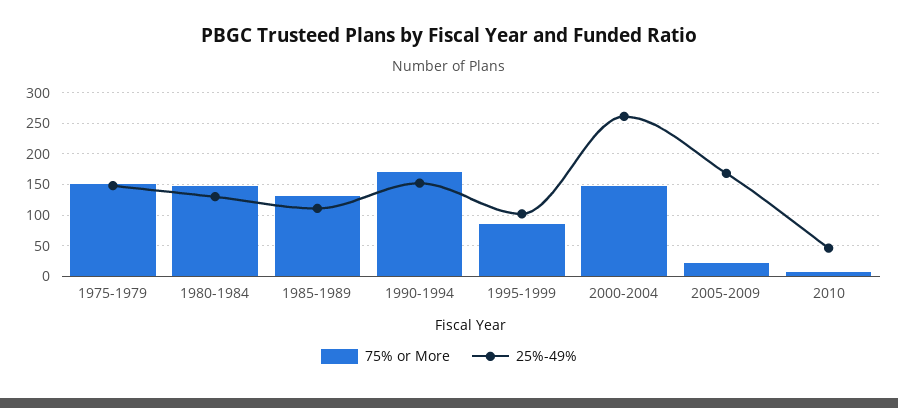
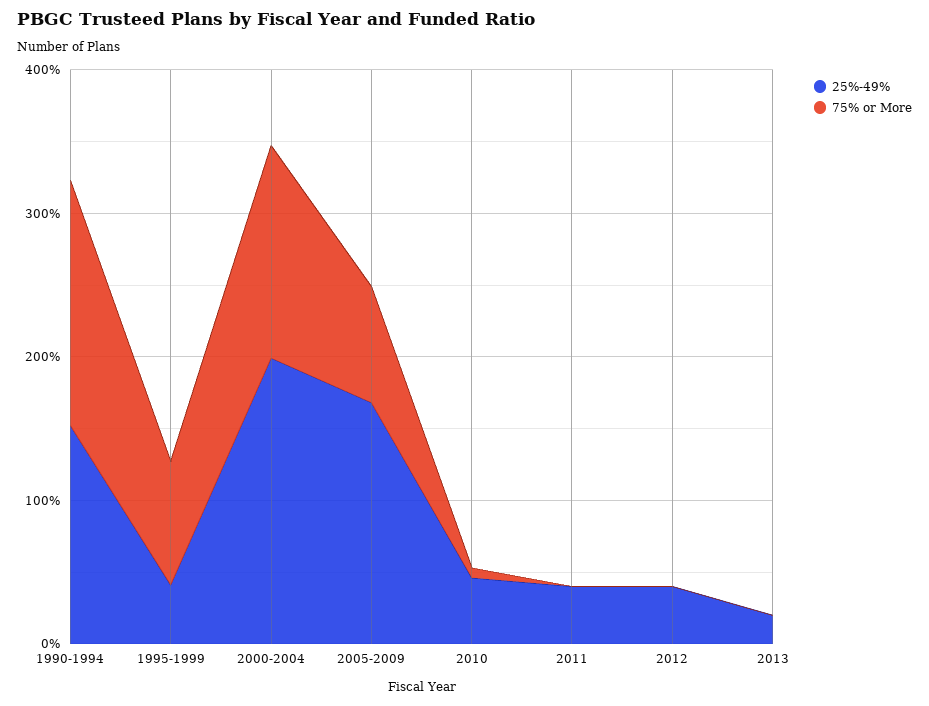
75% or More, 1975-1979: 150 -> none
25%-49%, 1975-1979: 150 -> none
75% or More, 1980-1984: 150 -> none
25%-49%, 1980-1984: 130 -> none
75% or More, 1985-1989: 130 -> none
25%-49%, 1985-1989: 110 -> none
25%-49%, 1995-1999: 100 -> 40
25%-49%, 2000-2004: 260 -> 200
75% or More, 2005-2009: 20 -> 80
25%-49%, 2011: none -> 40
75% or More, 2011: none -> 0
25%-49%, 2012: none -> 40
75% or More, 2012: none -> 0
25%-49%, 2013: none -> 20
75% or More, 2013: none -> 0

